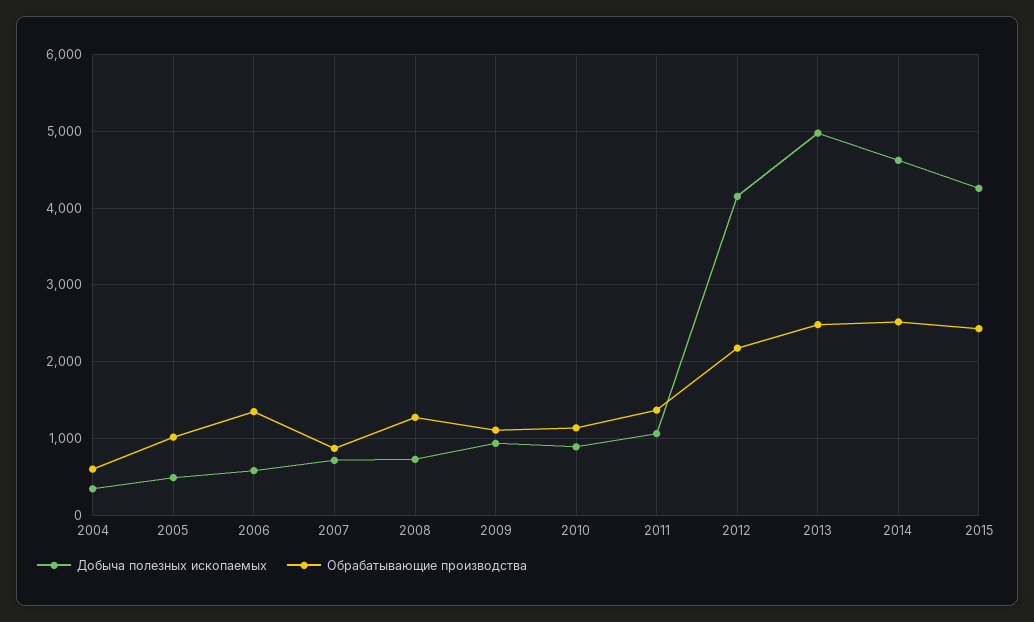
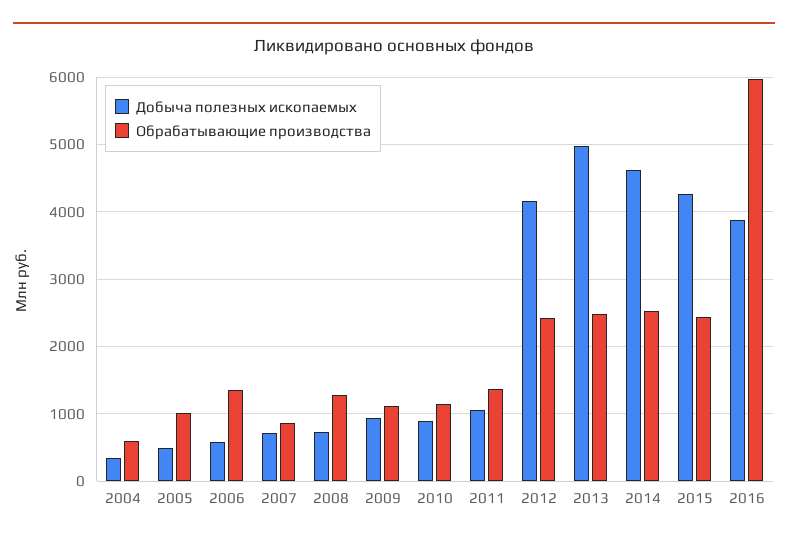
Обрабатывающие производства, 2012: 2200 -> 2400
Добыча полезных ископаемых, 2016: none -> 3900
Обрабатывающие производства, 2016: none -> 6000

